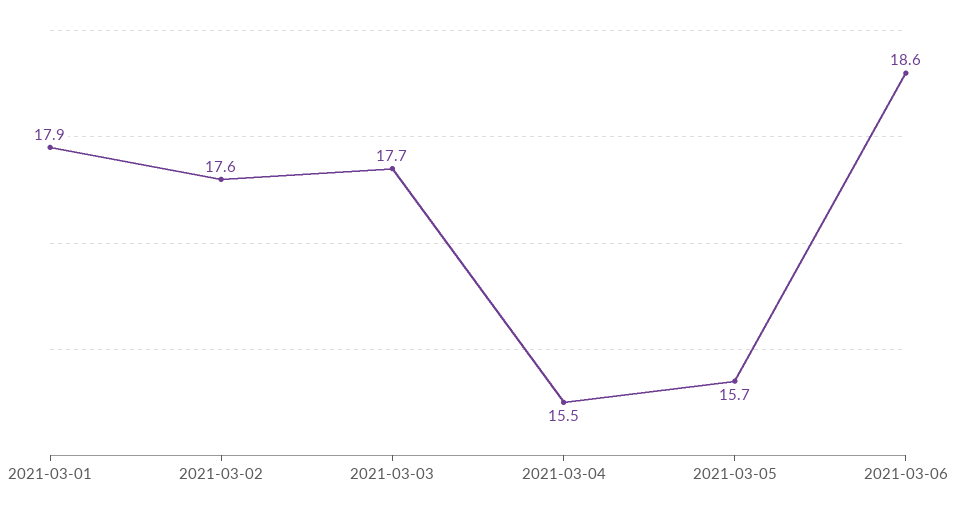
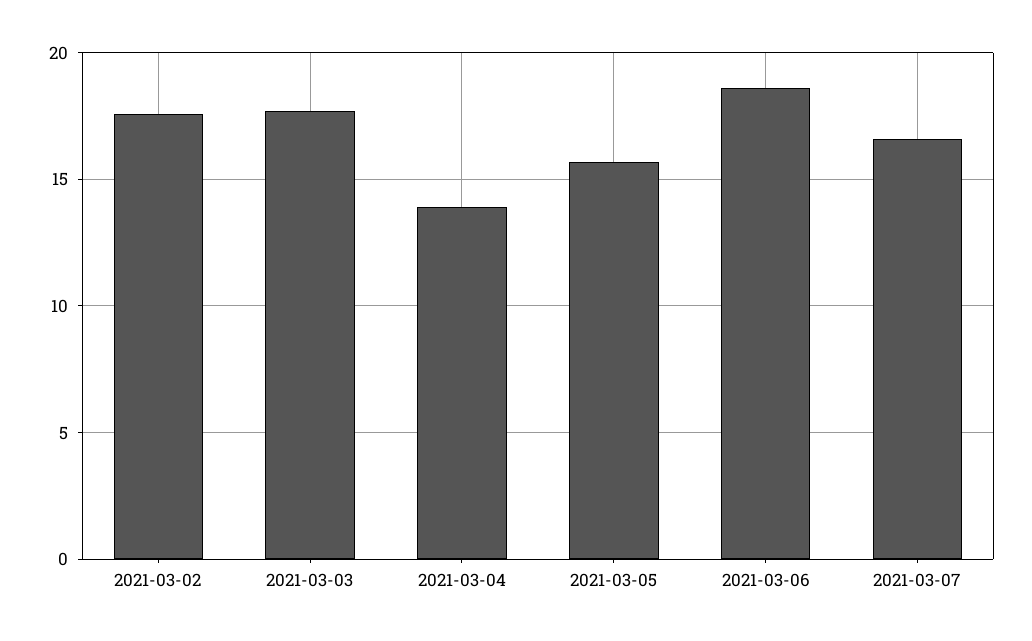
2021-03-01: 17.9 -> none
2021-03-04: 15.5 -> 14
2021-03-07: none -> 16.5

